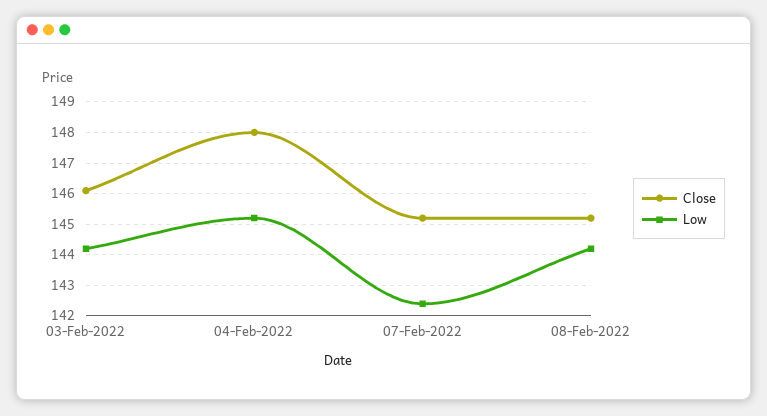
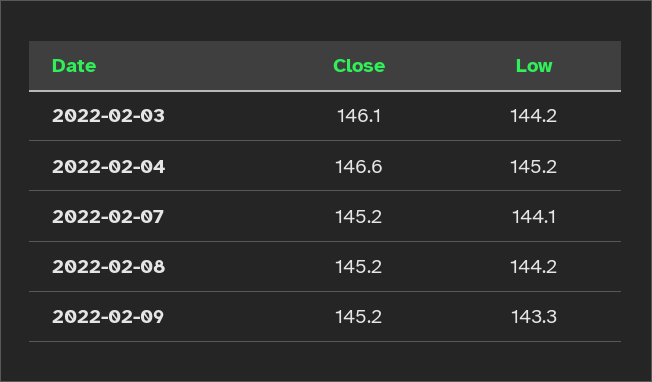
Close, 04-Feb-2022: 148 -> 146.6
Low, 07-Feb-2022: 142.5 -> 144.1
Close, 2022-02-09: none -> 145.2
Low, 2022-02-09: none -> 143.3

